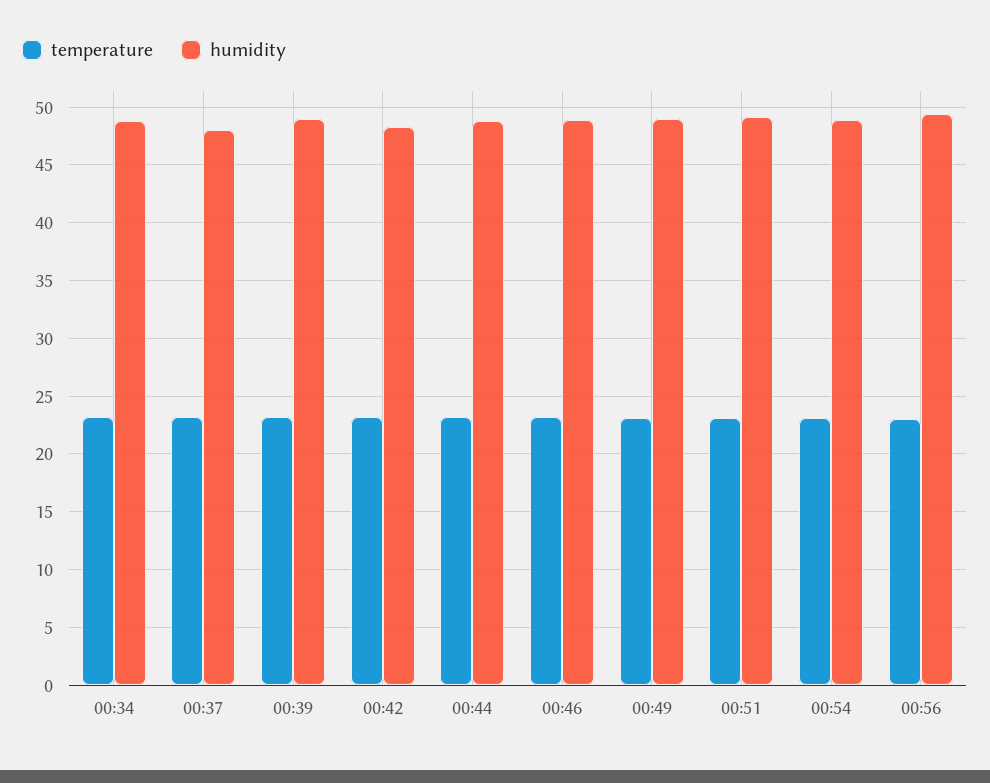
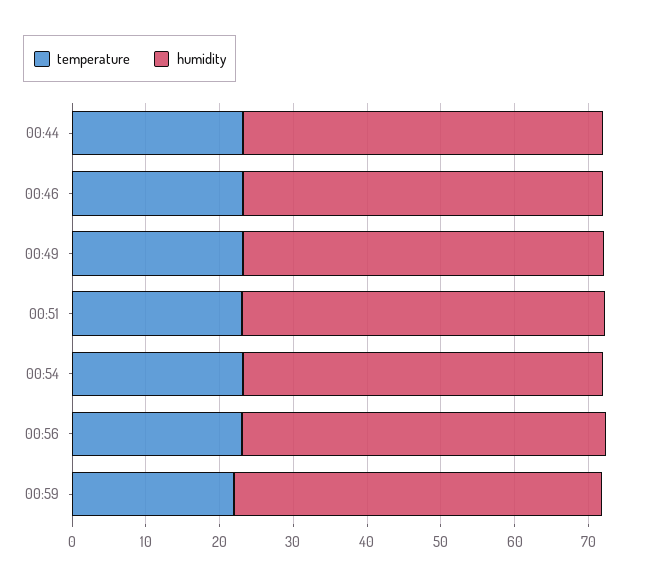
temperature, 00:34: 23 -> none
humidity, 00:34: 49 -> none
temperature, 00:37: 23 -> none
humidity, 00:37: 48 -> none
temperature, 00:39: 23 -> none
humidity, 00:39: 49 -> none
temperature, 00:42: 23 -> none
humidity, 00:42: 48 -> none
temperature, 00:59: none -> 22
humidity, 00:59: none -> 50

